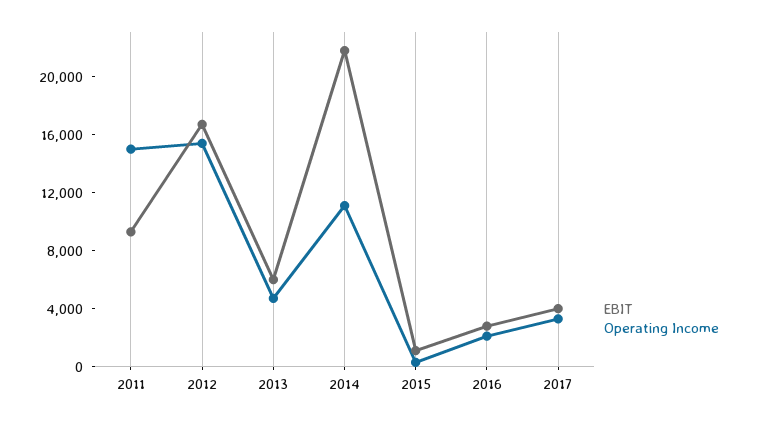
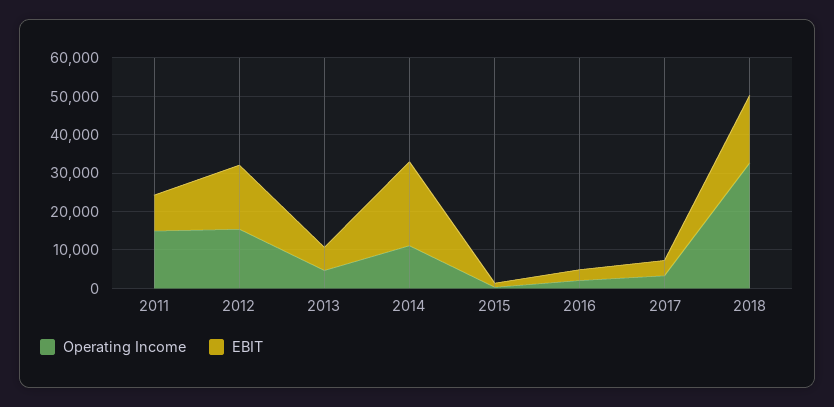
Operating Income, 2018: none -> 32500
EBIT, 2018: none -> 17500

